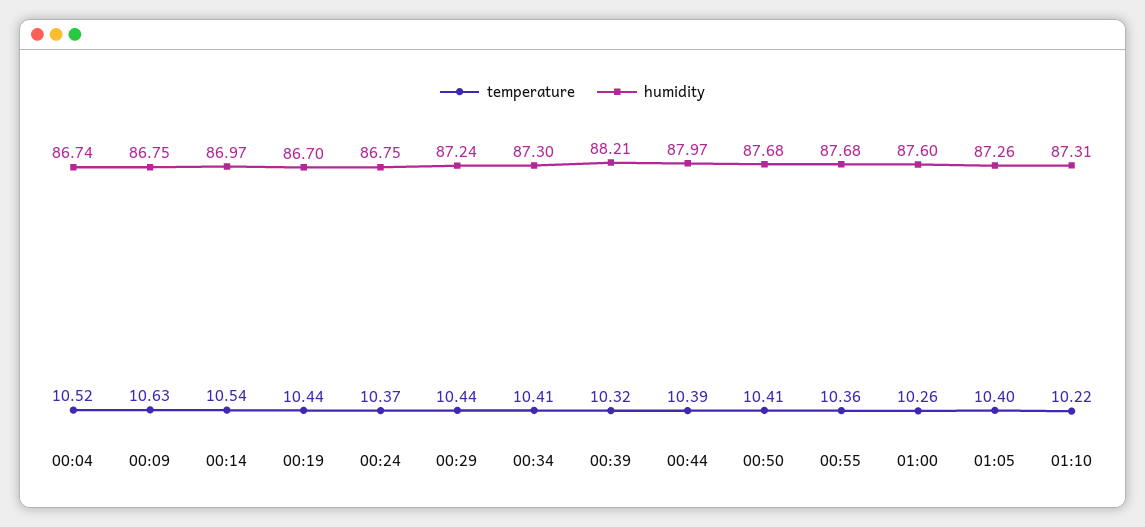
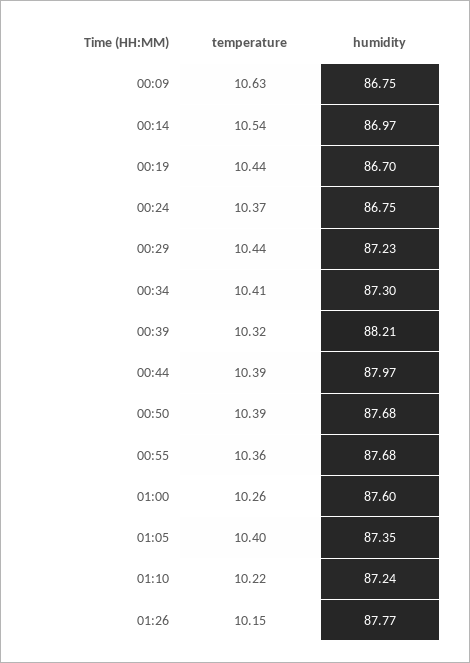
temperature, 00:04: 10.52 -> none
humidity, 00:04: 86.74 -> none
humidity, 00:29: 87.24 -> 87.23
temperature, 00:50: 10.41 -> 10.39
humidity, 01:05: 87.26 -> 87.35
humidity, 01:10: 87.31 -> 87.24
temperature, 01:26: none -> 10.15
humidity, 01:26: none -> 87.77

